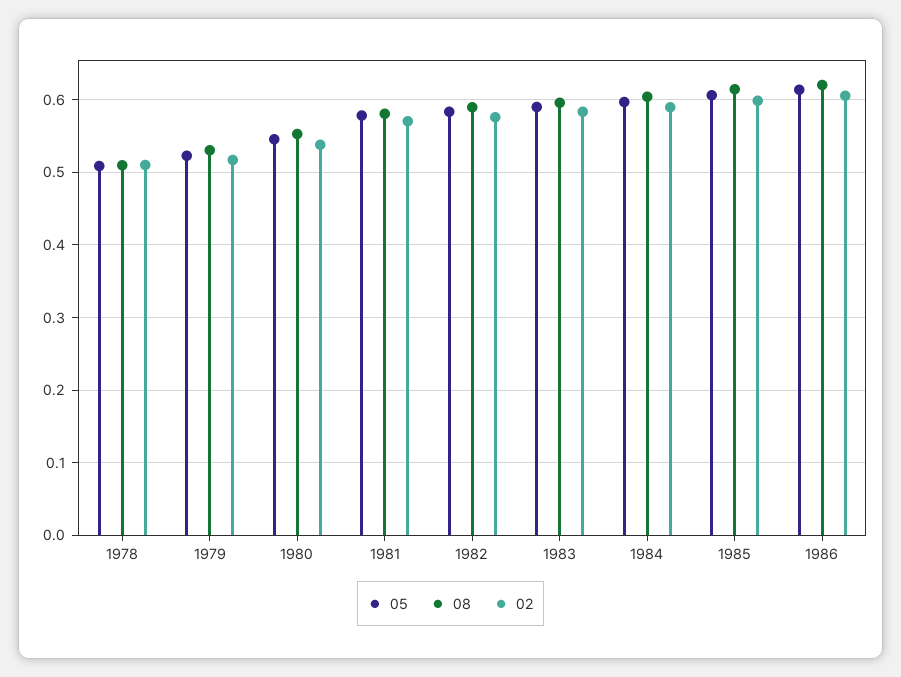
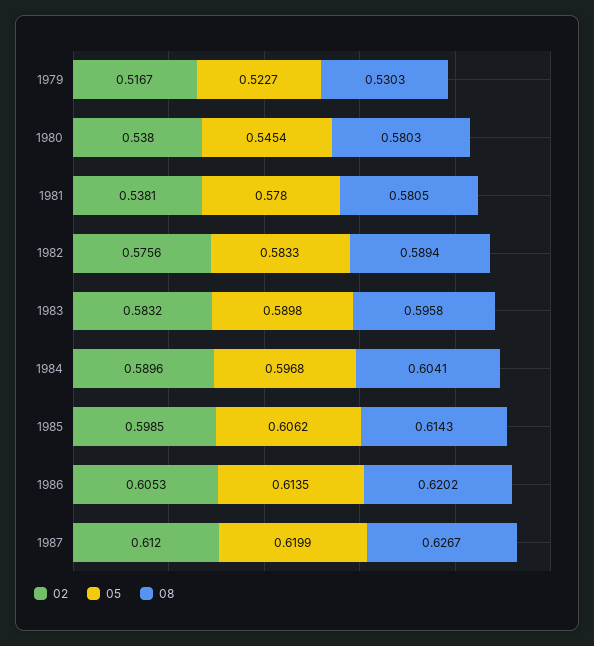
05, 1978: 0.51 -> none
08, 1978: 0.51 -> none
02, 1978: 0.51 -> none
08, 1980: 0.55 -> 0.5803
02, 1981: 0.57 -> 0.5381
02, 1987: none -> 0.612
05, 1987: none -> 0.6199
08, 1987: none -> 0.6267

